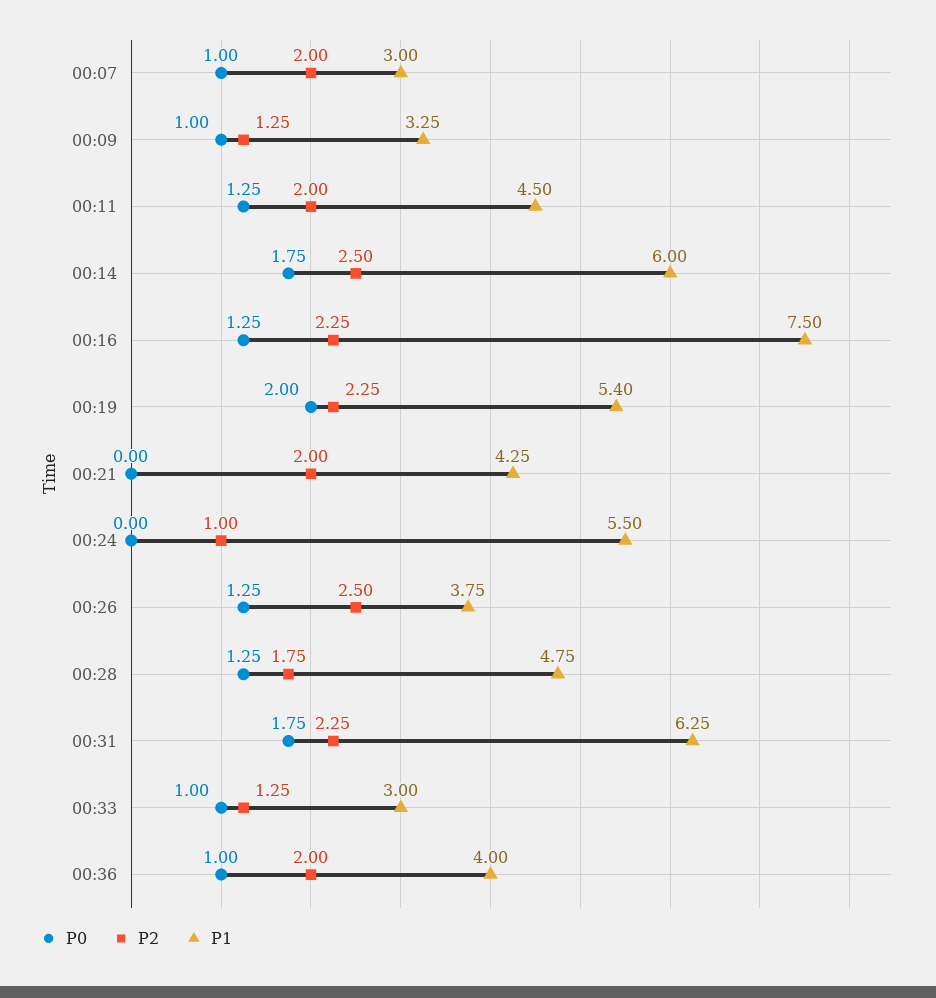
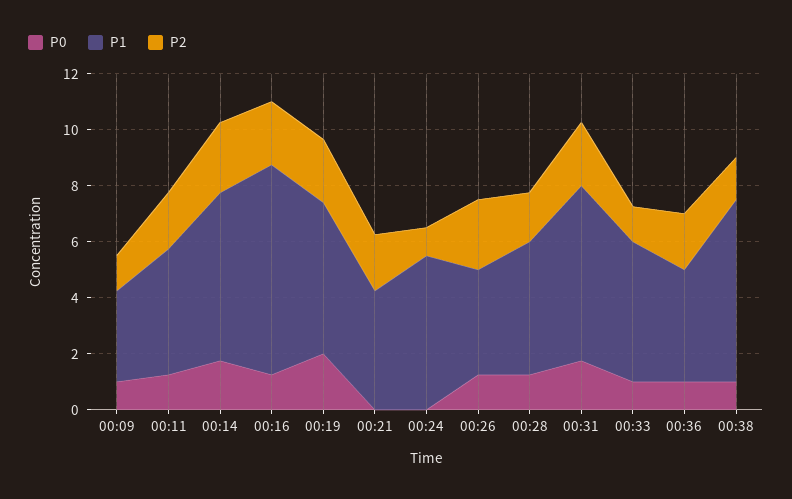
P0, 00:07: 1 -> none
P2, 00:07: 2 -> none
P1, 00:07: 3 -> none
P1, 00:33: 3 -> 5
P0, 00:38: none -> 1
P1, 00:38: none -> 6.5
P2, 00:38: none -> 1.5

